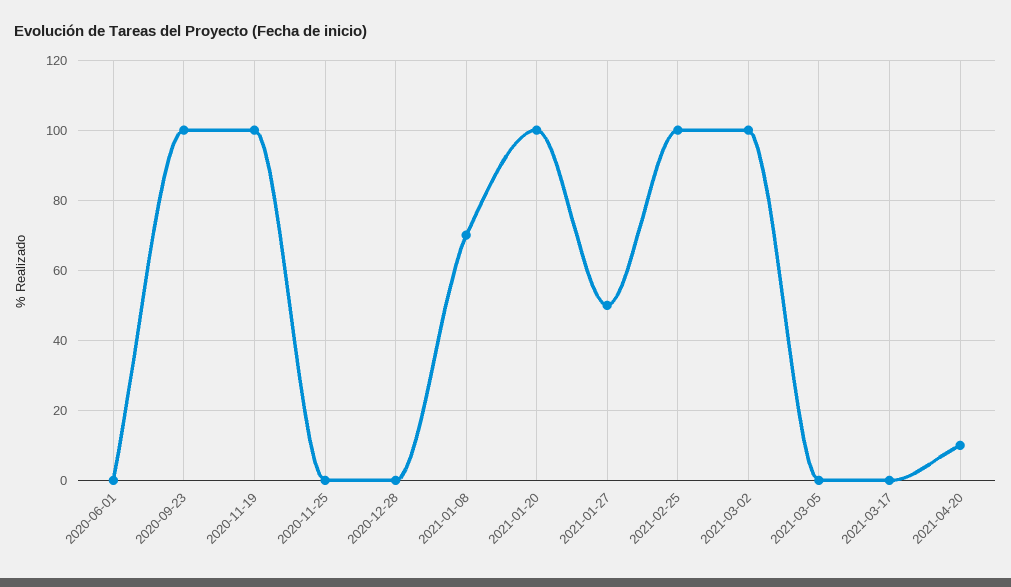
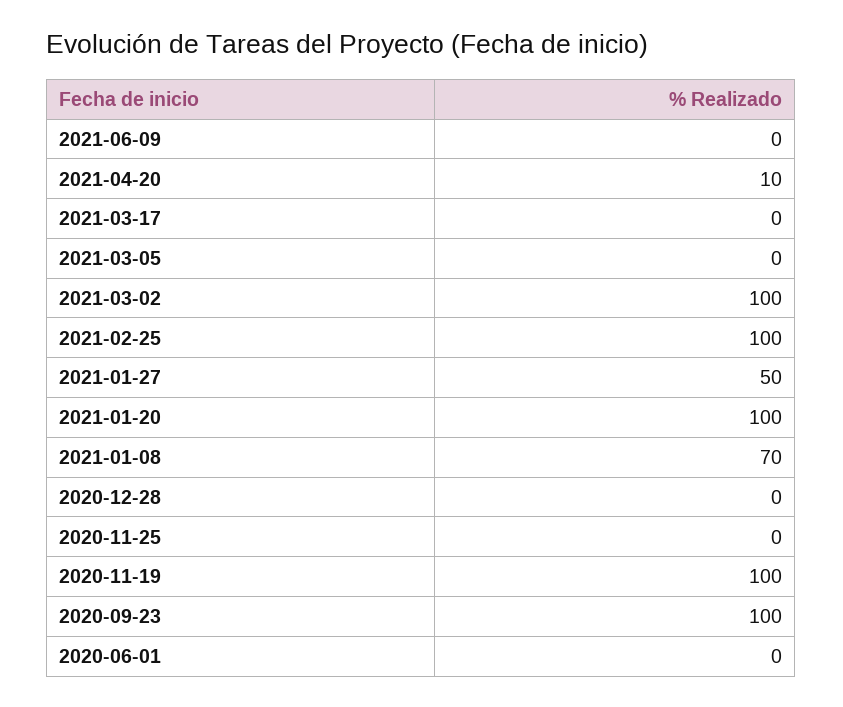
2021-06-09: none -> 0

